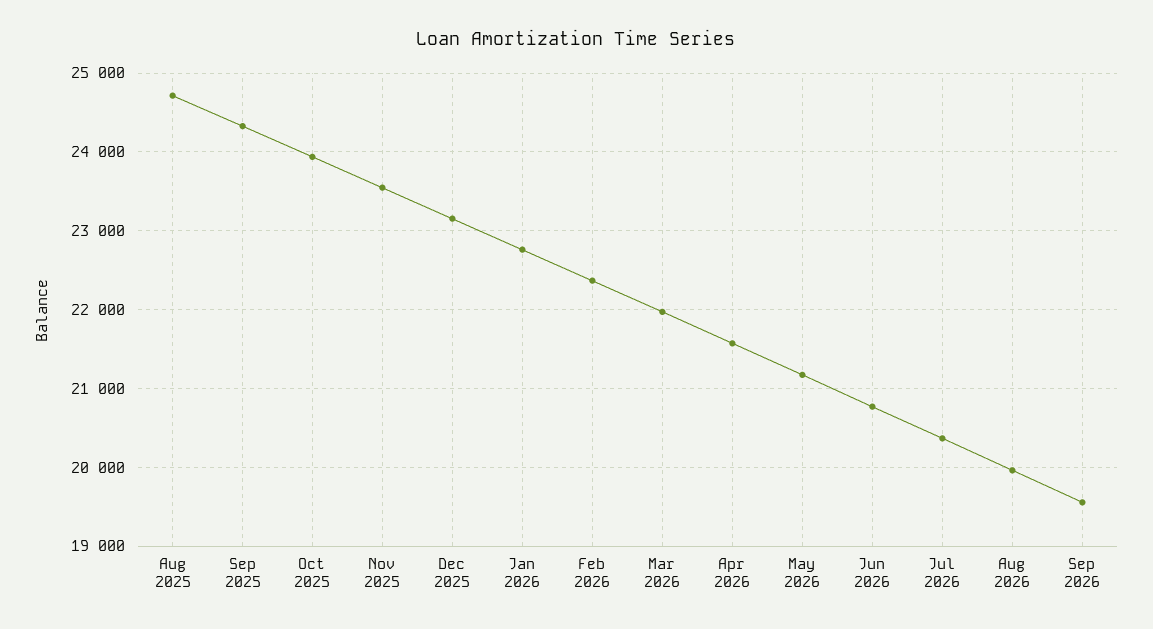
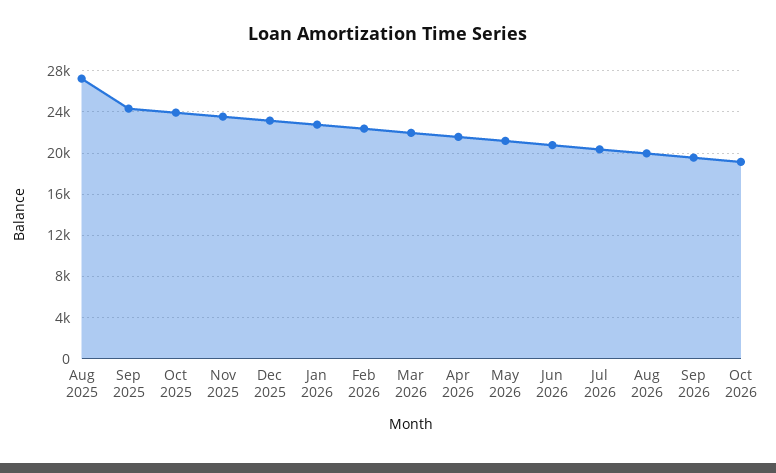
Aug 2025: 24700 -> 27000
Oct 2026: none -> 19000

